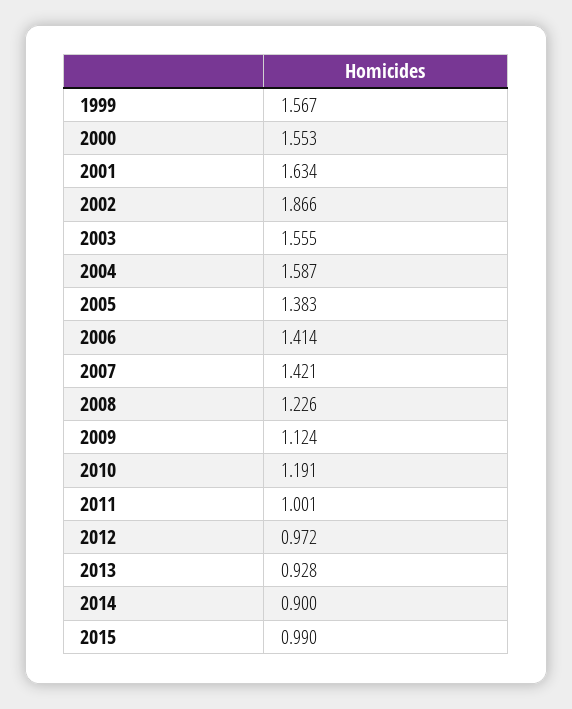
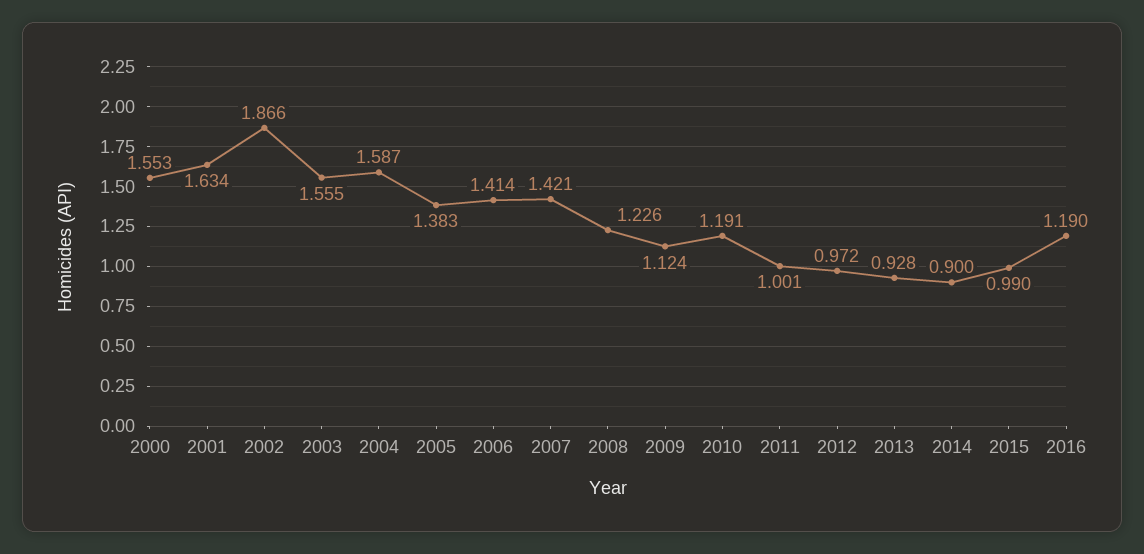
1999: 1.567 -> none
2016: none -> 1.19

